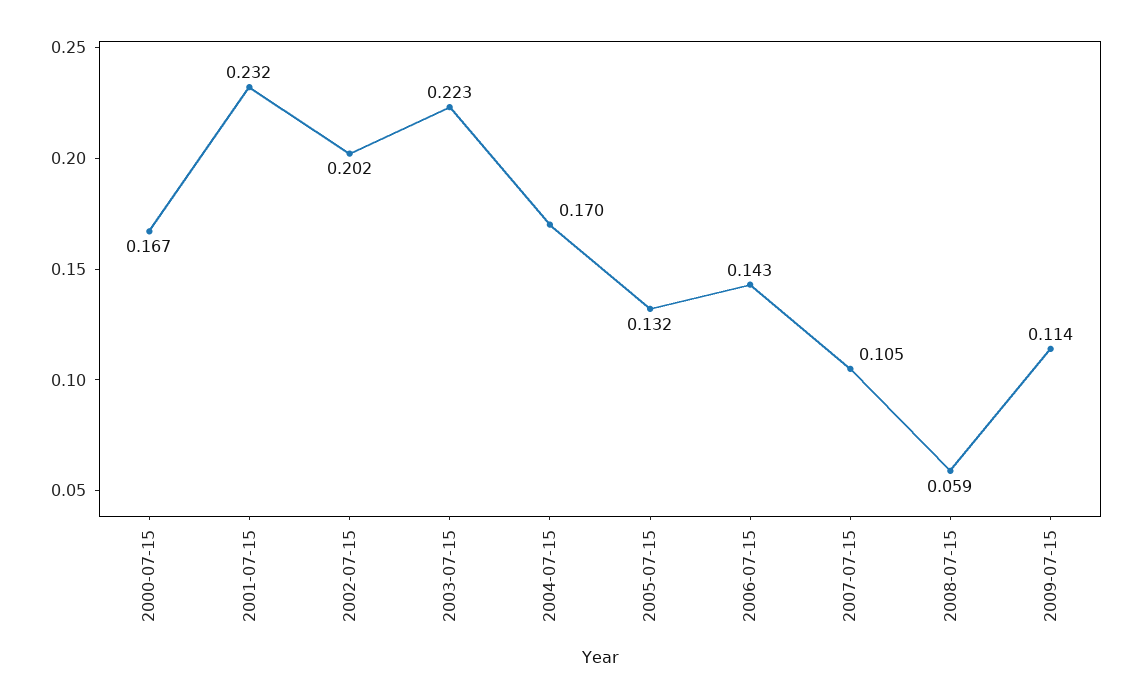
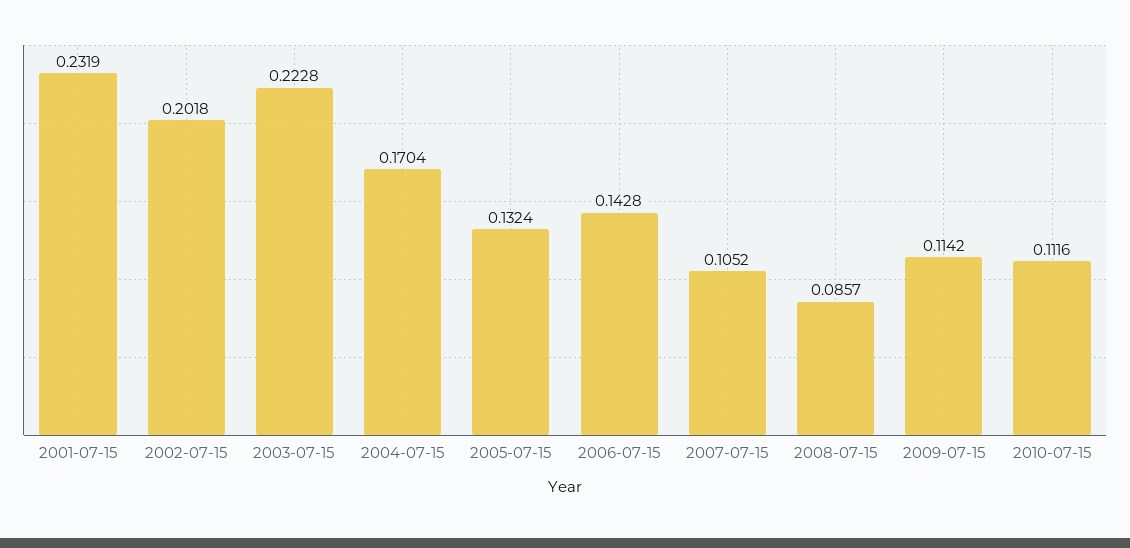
2000-07-15: 0.167 -> none
2008-07-15: 0.059 -> 0.0857
2010-07-15: none -> 0.1116

